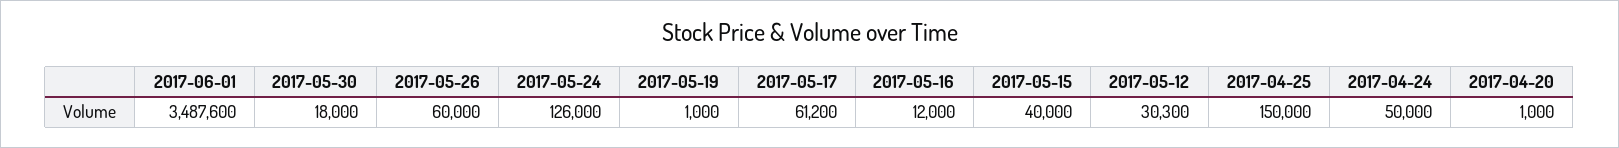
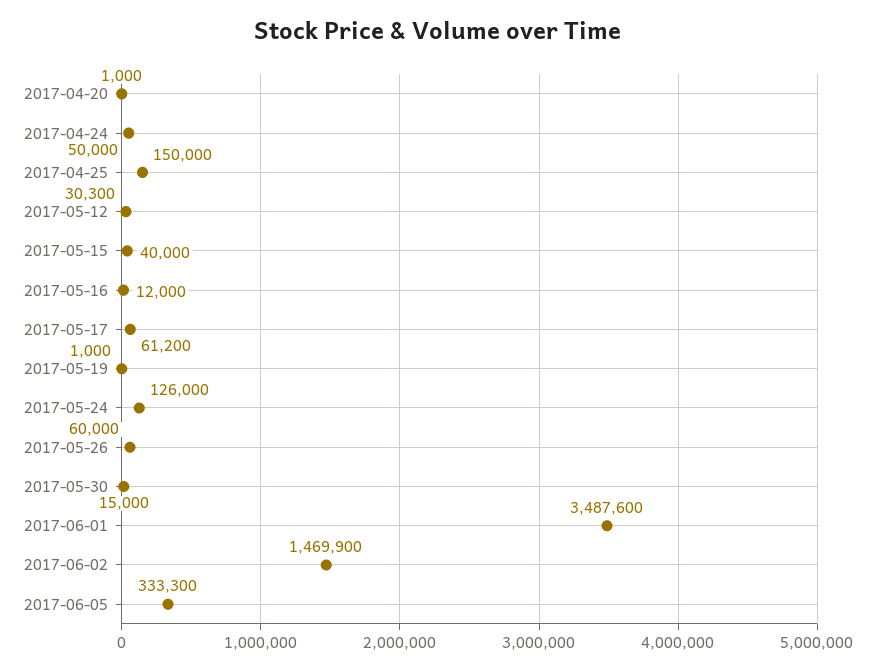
2017-05-30: 18000 -> 15000
2017-06-02: none -> 1469900
2017-06-05: none -> 333300

